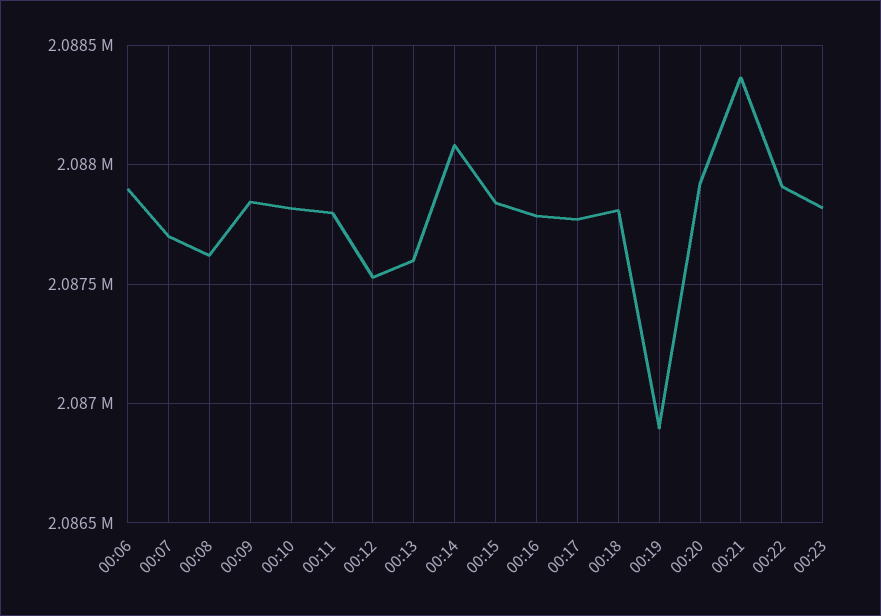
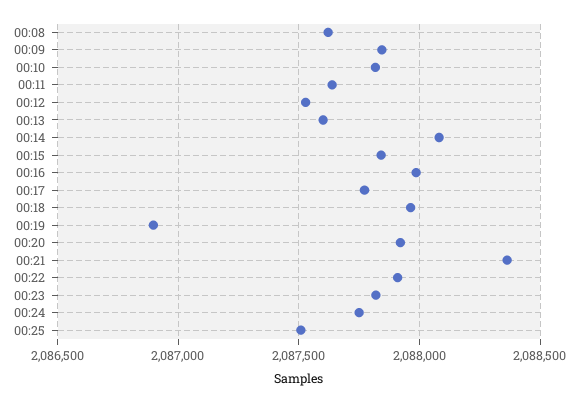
00:06: 2087900 -> none
00:07: 2087700 -> none
00:11: 2087800 -> 2087650
00:16: 2087800 -> 2088000
00:18: 2087800 -> 2087950
00:24: none -> 2087750
00:25: none -> 2087500

